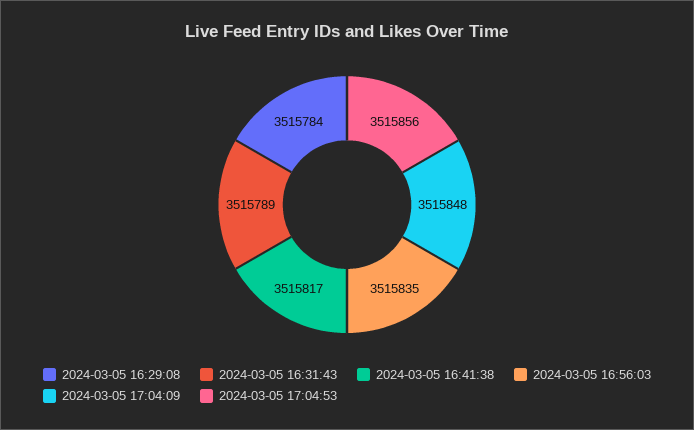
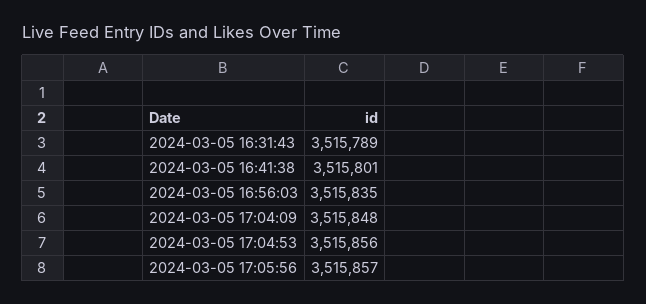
2024-03-05 16:29:08: 3515784 -> none
2024-03-05 16:41:38: 3515817 -> 3515801
2024-03-05 17:05:56: none -> 3515857

